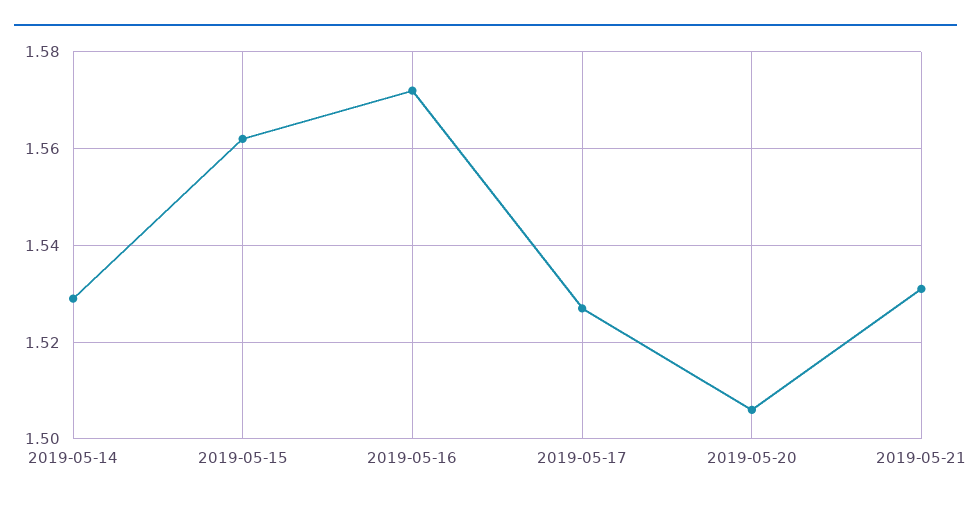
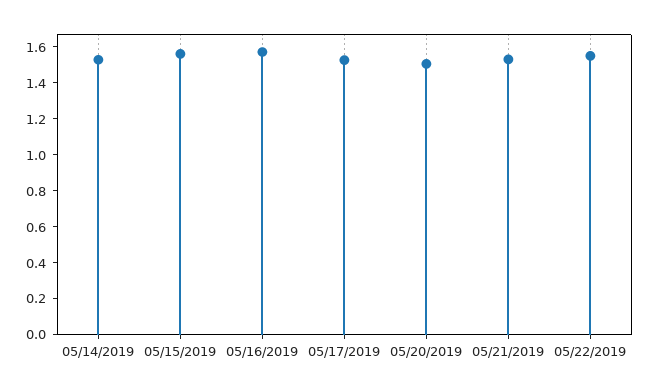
05/22/2019: none -> 1.55

